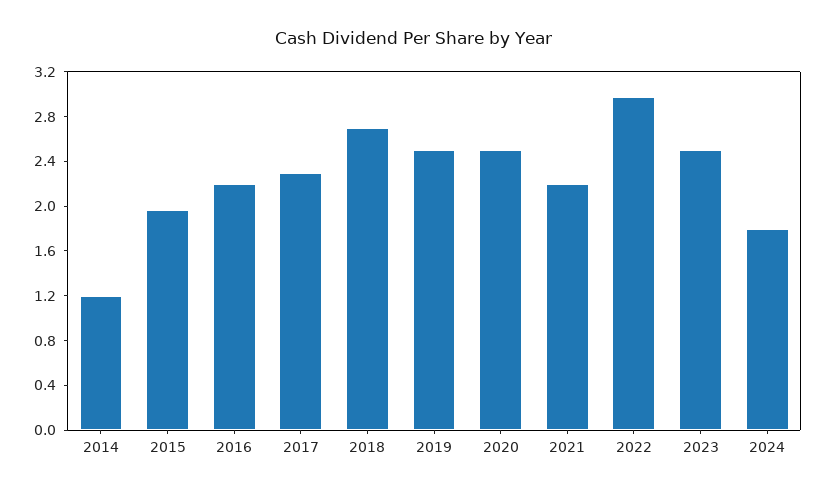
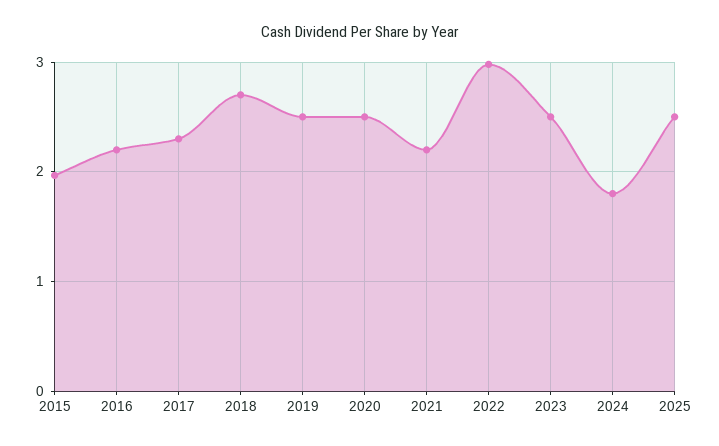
2014: 1.2 -> none
2025: none -> 2.5

